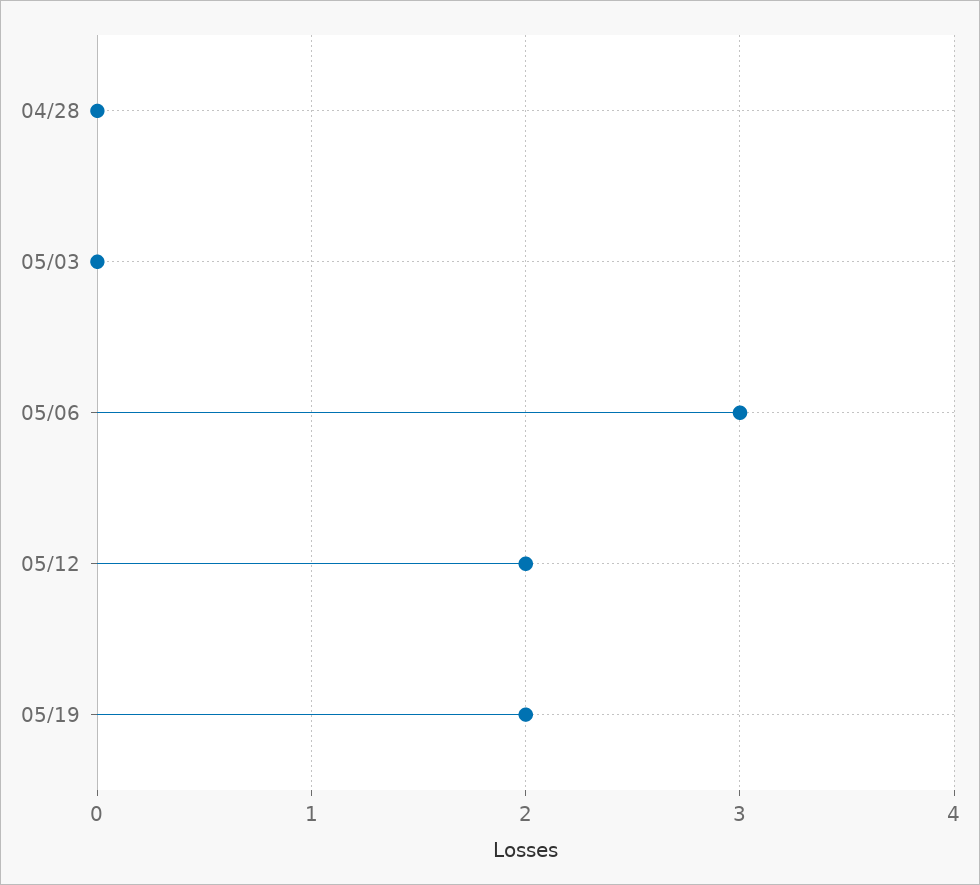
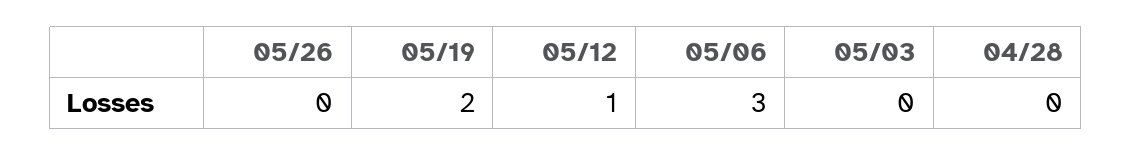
05/12: 2 -> 1
05/26: none -> 0

